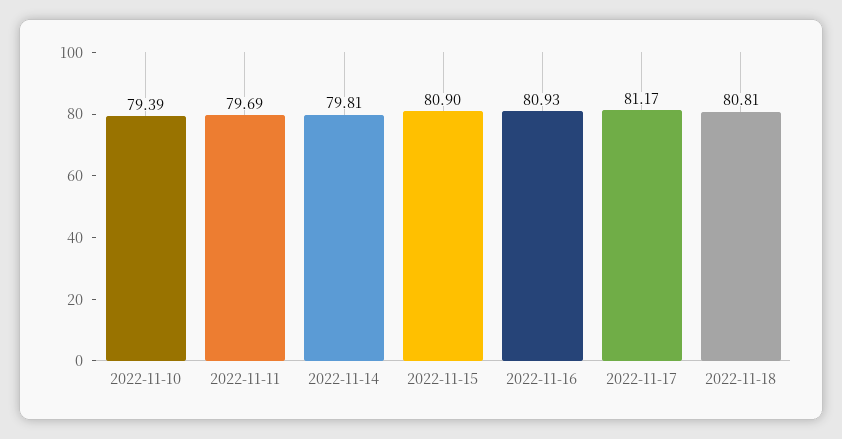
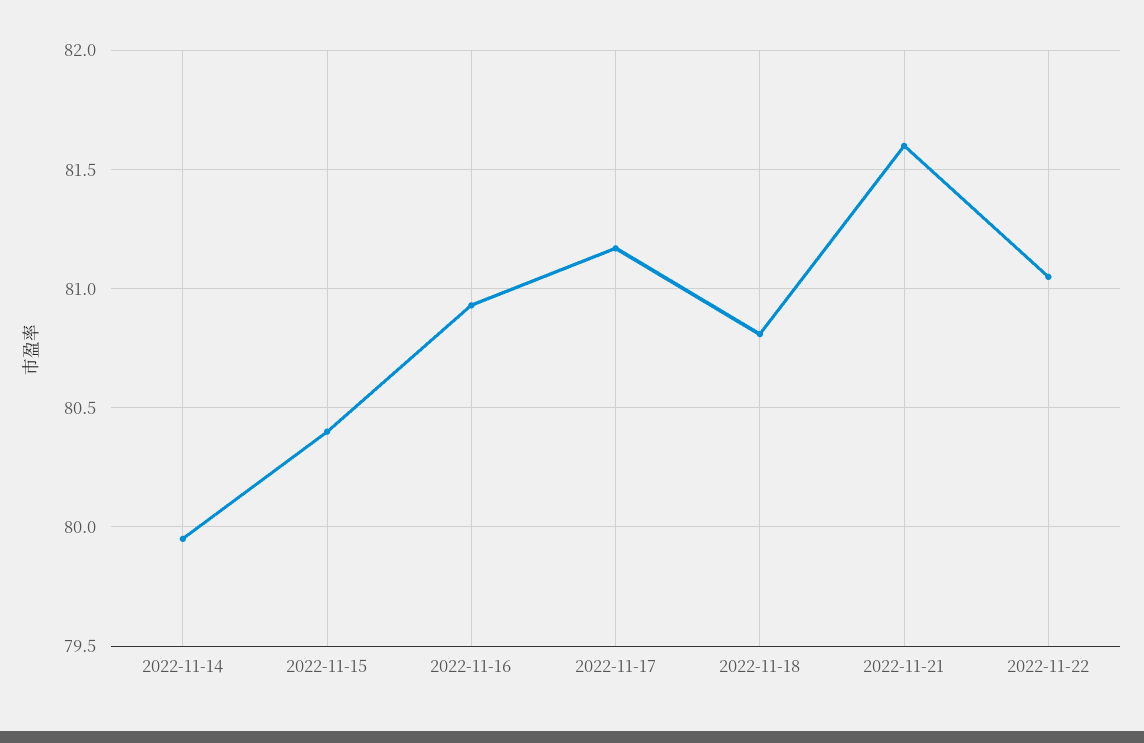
2022-11-10: 79.39 -> none
2022-11-11: 79.69 -> none
2022-11-14: 79.81 -> 79.95
2022-11-15: 80.9 -> 80.4
2022-11-21: none -> 81.6
2022-11-22: none -> 81.05

